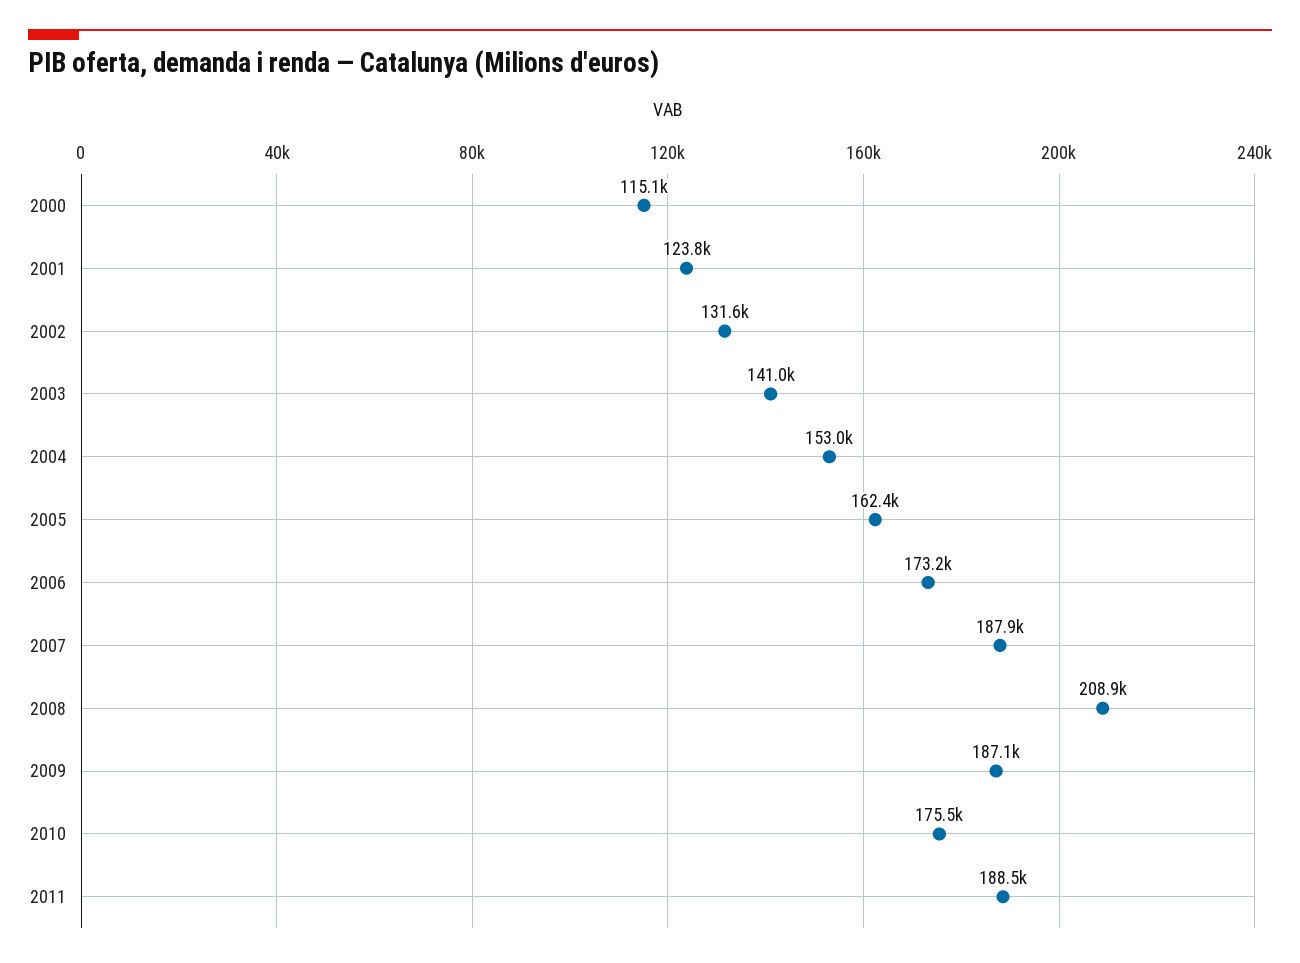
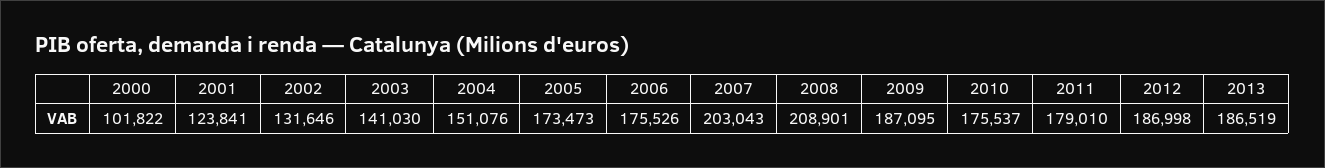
2000: 115100 -> 101822
2004: 153000 -> 151076
2005: 162400 -> 173473
2006: 173200 -> 175526
2007: 187900 -> 203043
2011: 188500 -> 179010
2012: none -> 186998
2013: none -> 186519

